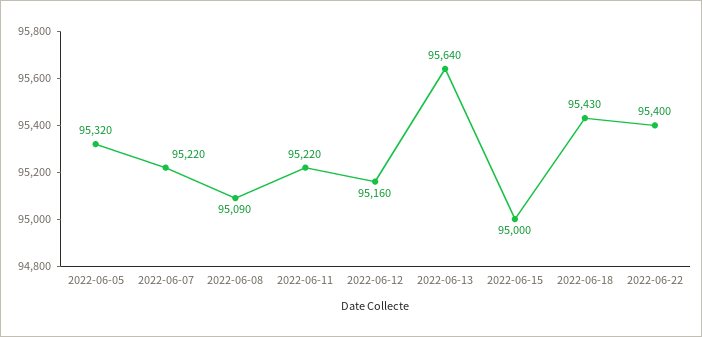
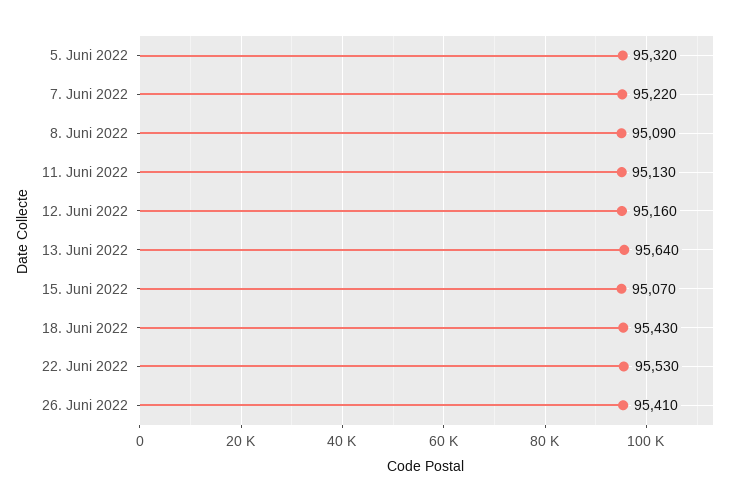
2022-06-11: 95220 -> 95130
2022-06-15: 95000 -> 95070
2022-06-22: 95400 -> 95530
26. Juni 2022: none -> 95410

